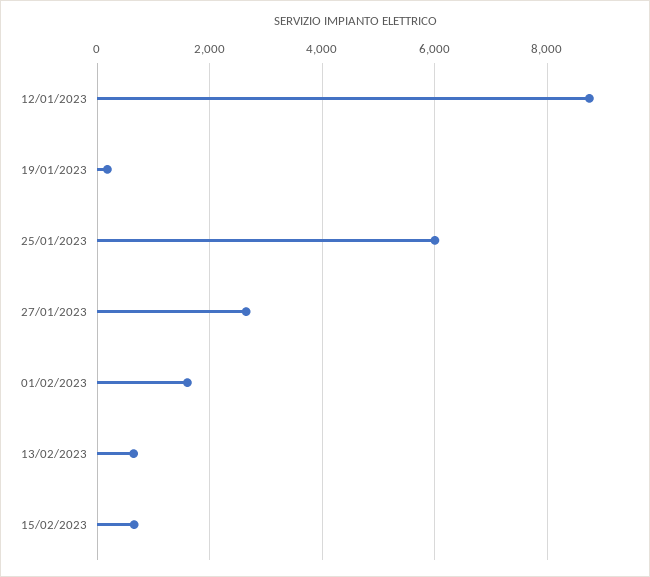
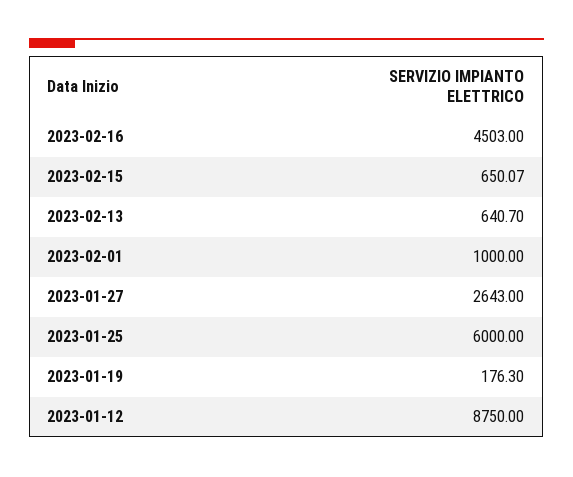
01/02/2023: 1600 -> 1000
2023-02-16: none -> 4503

